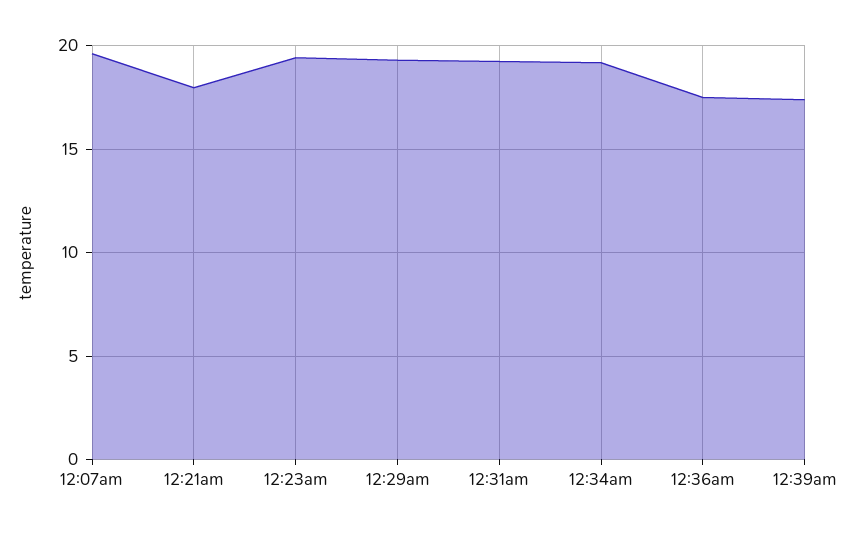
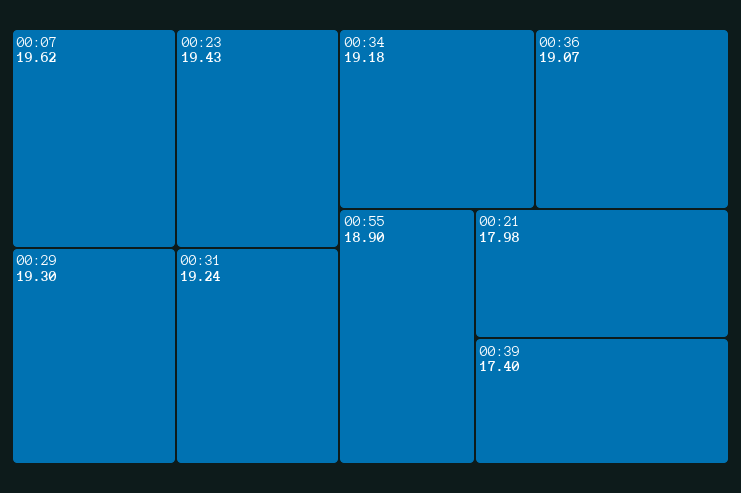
12:36am: 17.5 -> 19.07
00:55: none -> 18.9

